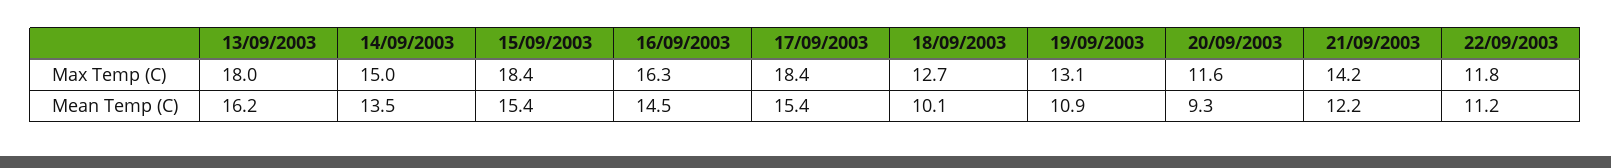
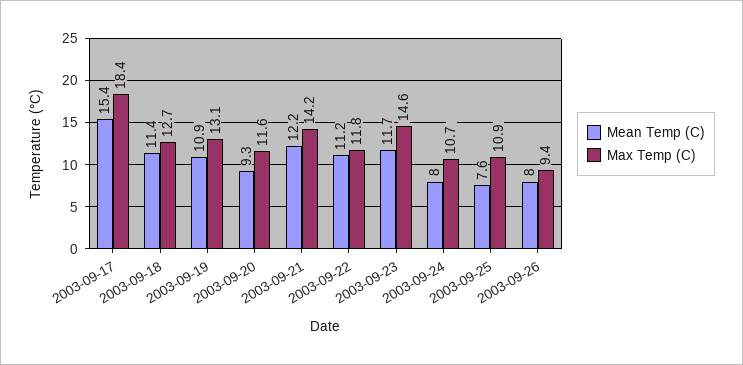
Max Temp (C), 13/09/2003: 18 -> none
Max Temp (C), 14/09/2003: 15 -> none
Max Temp (C), 15/09/2003: 18.4 -> none
Max Temp (C), 16/09/2003: 16.3 -> none
Mean Temp (C), 13/09/2003: 16.2 -> none
Mean Temp (C), 14/09/2003: 13.5 -> none
Mean Temp (C), 15/09/2003: 15.4 -> none
Mean Temp (C), 16/09/2003: 14.5 -> none
Mean Temp (C), 18/09/2003: 10.1 -> 11.4
Mean Temp (C), 2003-09-23: none -> 11.7
Max Temp (C), 2003-09-23: none -> 14.6
Mean Temp (C), 2003-09-24: none -> 8
Max Temp (C), 2003-09-24: none -> 10.7
Mean Temp (C), 2003-09-25: none -> 7.6
Max Temp (C), 2003-09-25: none -> 10.9
Mean Temp (C), 2003-09-26: none -> 8
Max Temp (C), 2003-09-26: none -> 9.4

